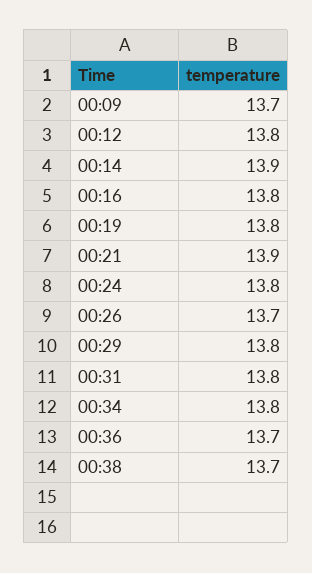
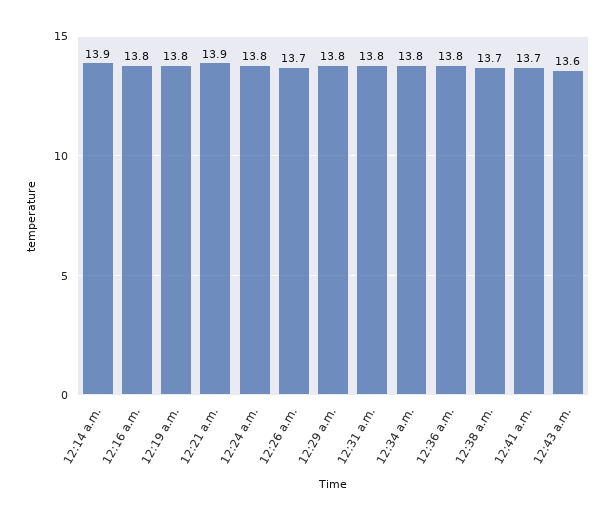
00:09: 13.7 -> none
00:12: 13.8 -> none
00:36: 13.7 -> 13.8
12:41 a.m.: none -> 13.7
12:43 a.m.: none -> 13.6

